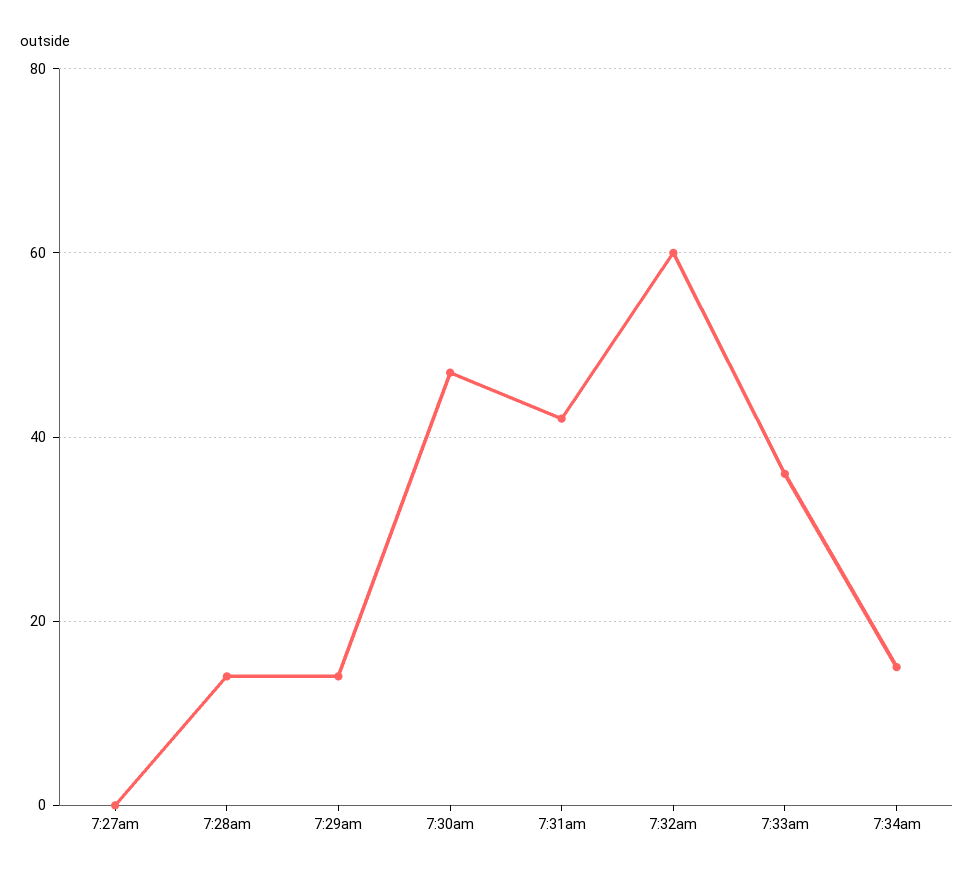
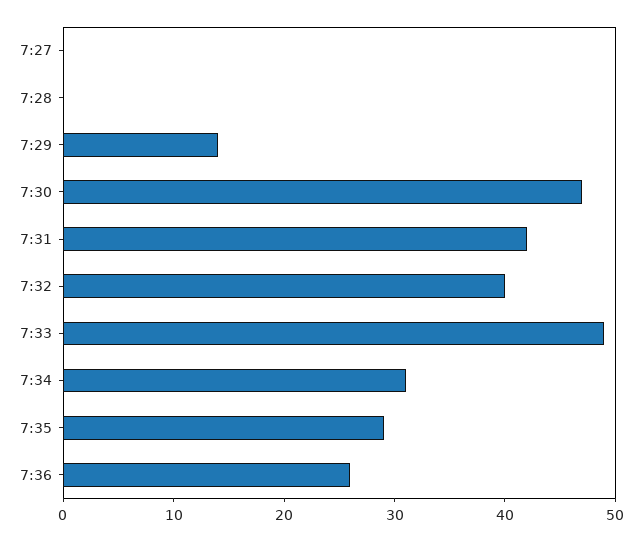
7:28am: 15 -> 0
7:32am: 60 -> 40
7:33am: 35 -> 49
7:34am: 15 -> 31
7:35: none -> 29
7:36: none -> 26

